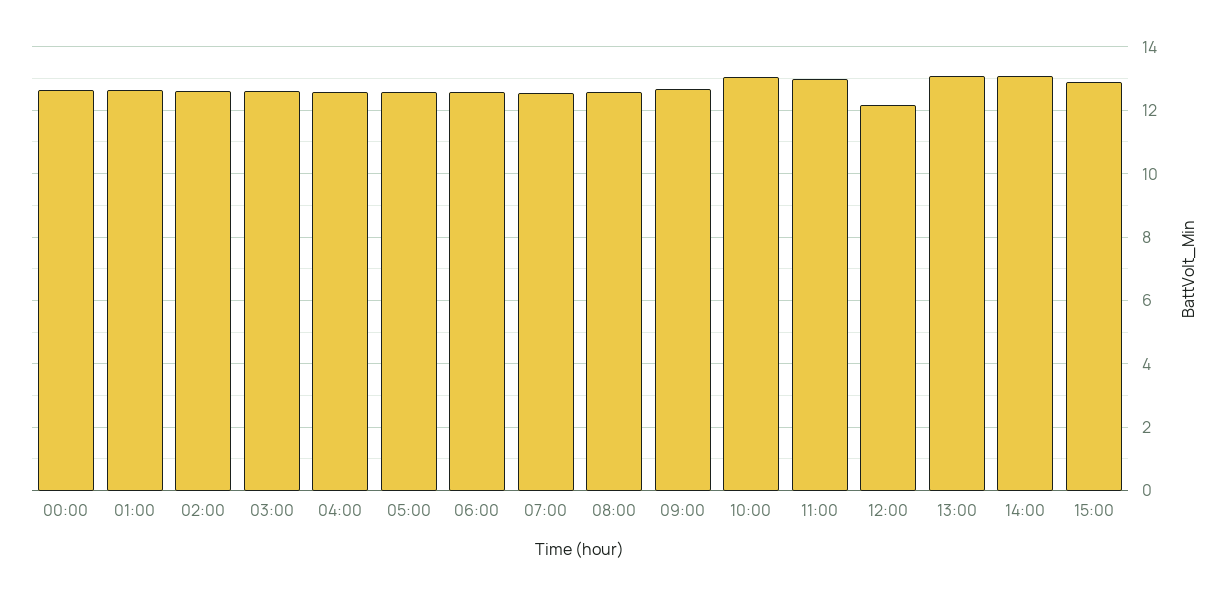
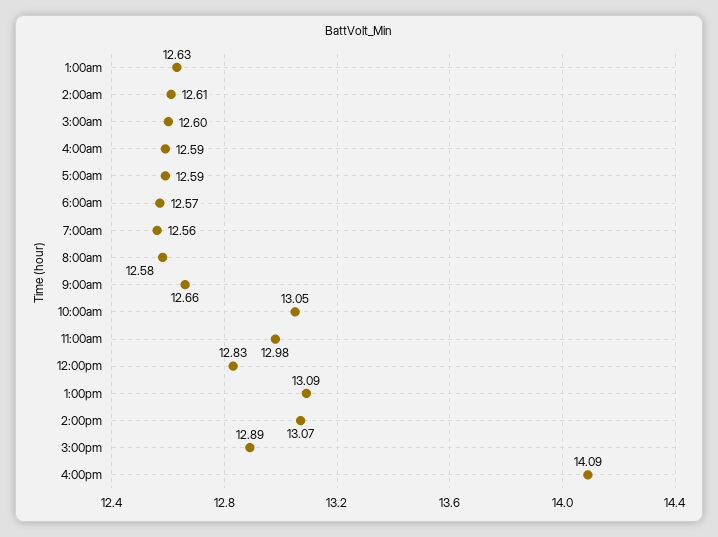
00:00: 12.6 -> none
12:00: 12.2 -> 12.83
4:00pm: none -> 14.09

